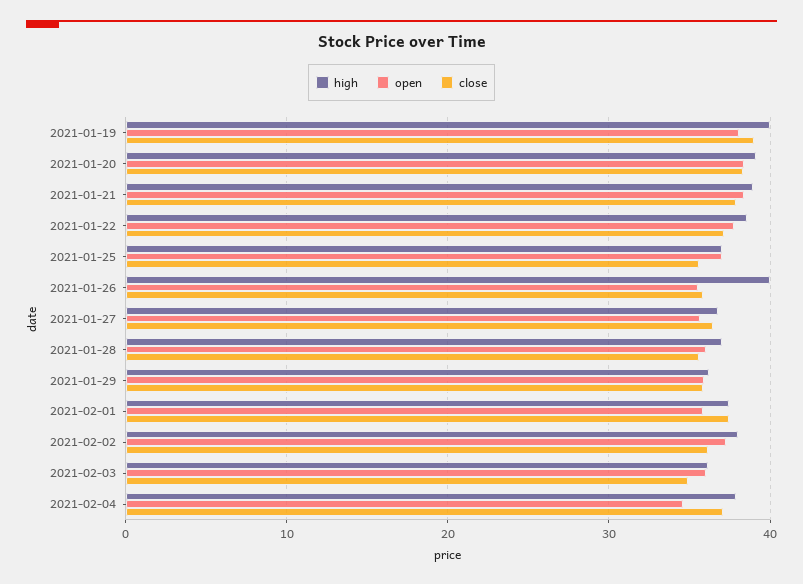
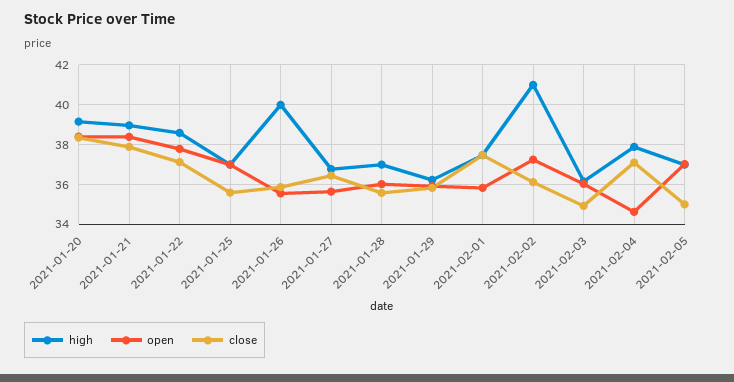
high, 2021-01-19: 40 -> none
open, 2021-01-19: 38 -> none
close, 2021-01-19: 39 -> none
high, 2021-02-02: 38 -> 41
high, 2021-02-05: none -> 37
open, 2021-02-05: none -> 37
close, 2021-02-05: none -> 35

